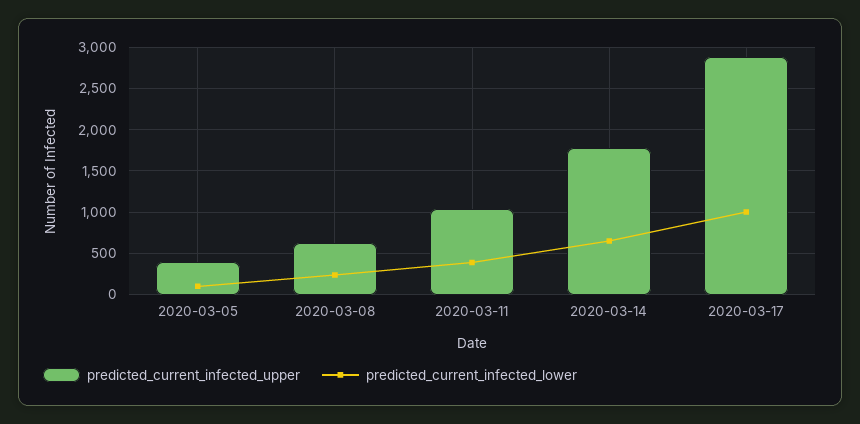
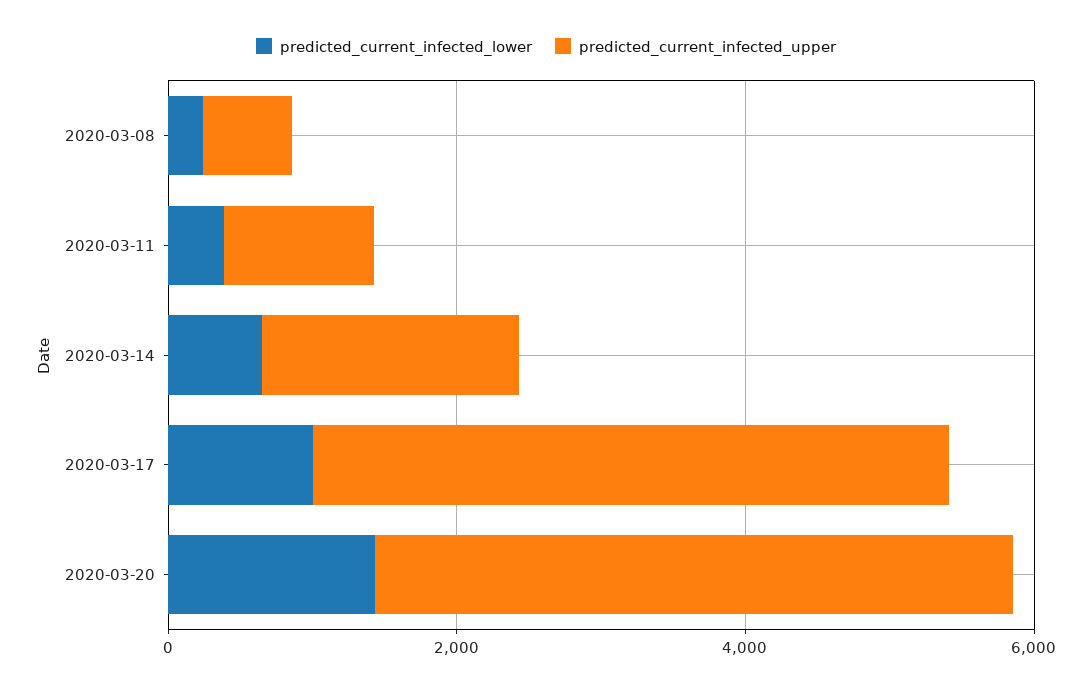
predicted_current_infected_upper, 2020-03-05: 400 -> none
predicted_current_infected_lower, 2020-03-05: 100 -> none
predicted_current_infected_upper, 2020-03-17: 2900 -> 4500
predicted_current_infected_lower, 2020-03-20: none -> 1500
predicted_current_infected_upper, 2020-03-20: none -> 4500

